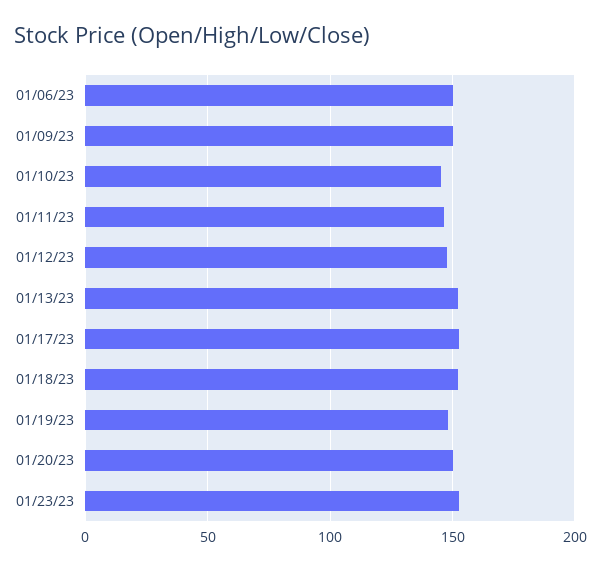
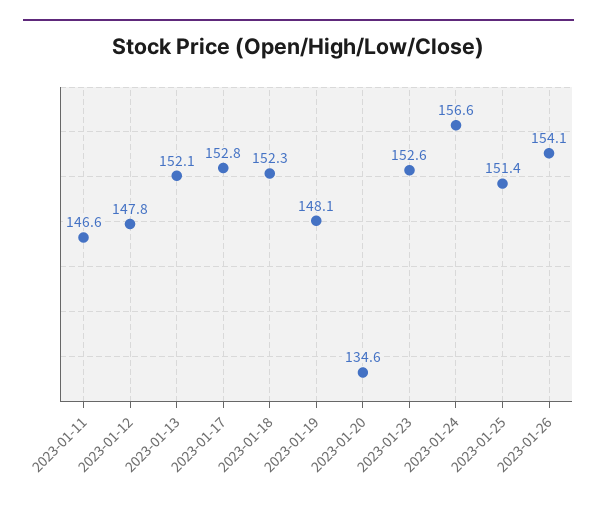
01/06/23: 150 -> none
01/09/23: 150 -> none
01/10/23: 145 -> none
01/20/23: 150 -> 134.6
2023-01-24: none -> 156.6
2023-01-25: none -> 151.4
2023-01-26: none -> 154.1

